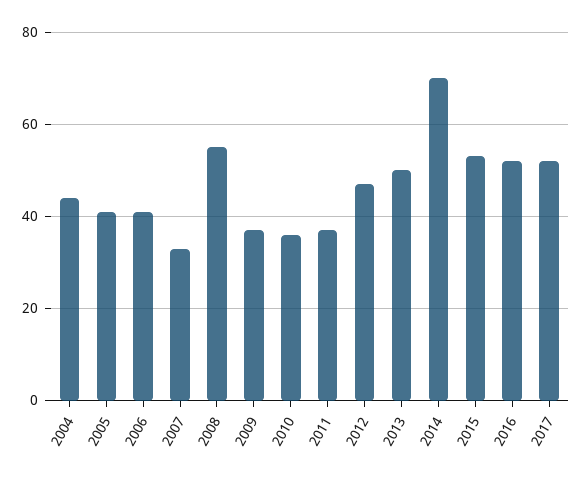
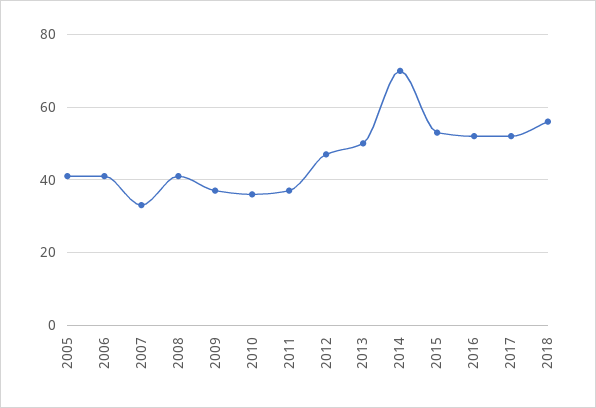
2004: 45 -> none
2008: 55 -> 40
2018: none -> 55

